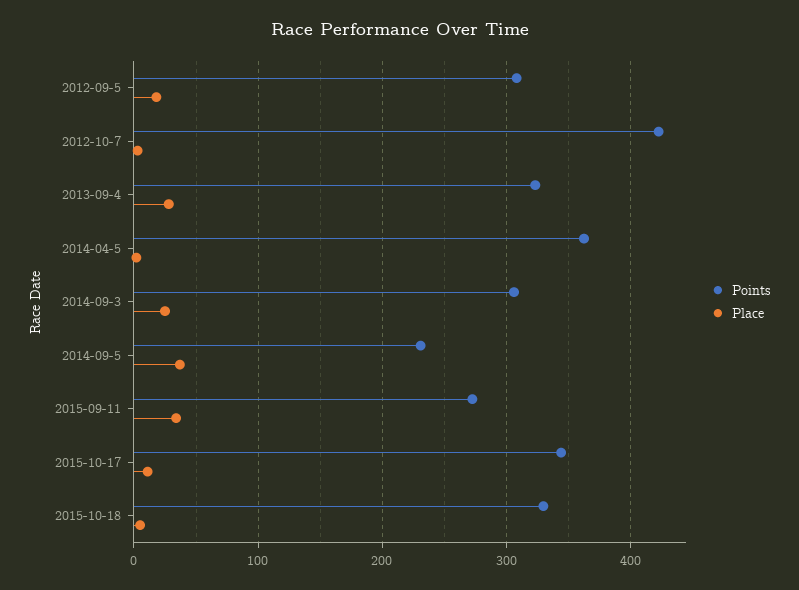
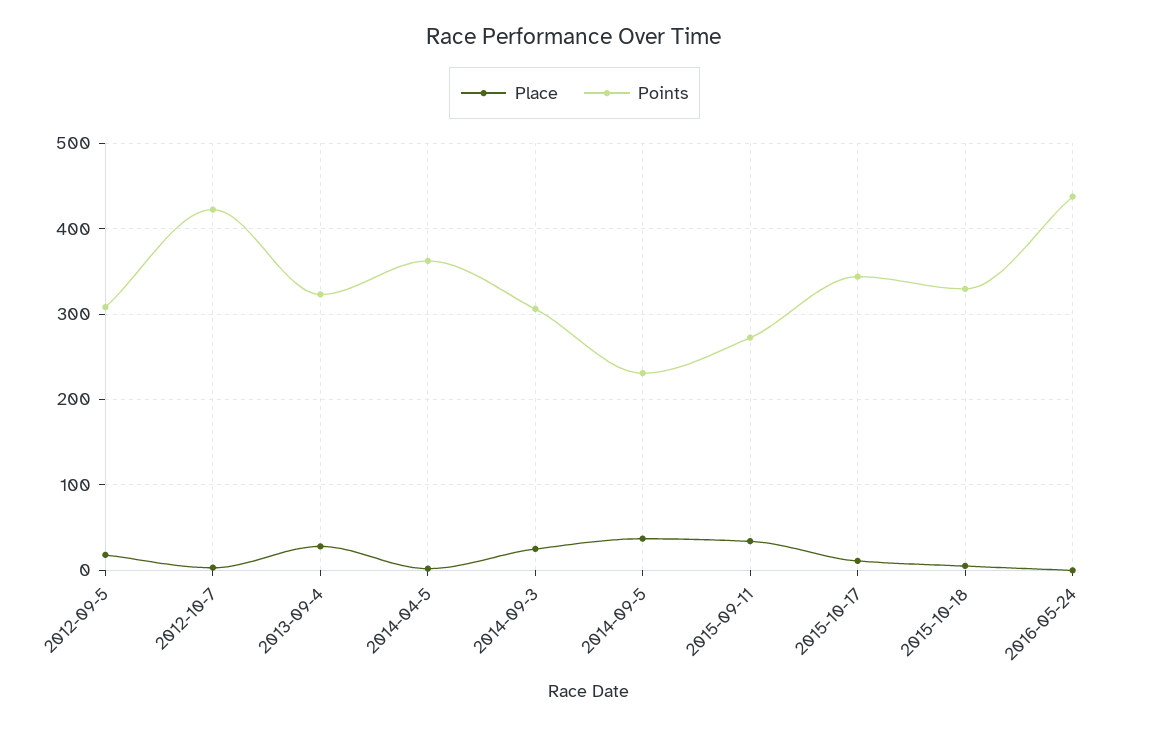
Place, 2016-05-24: none -> 0
Points, 2016-05-24: none -> 440

